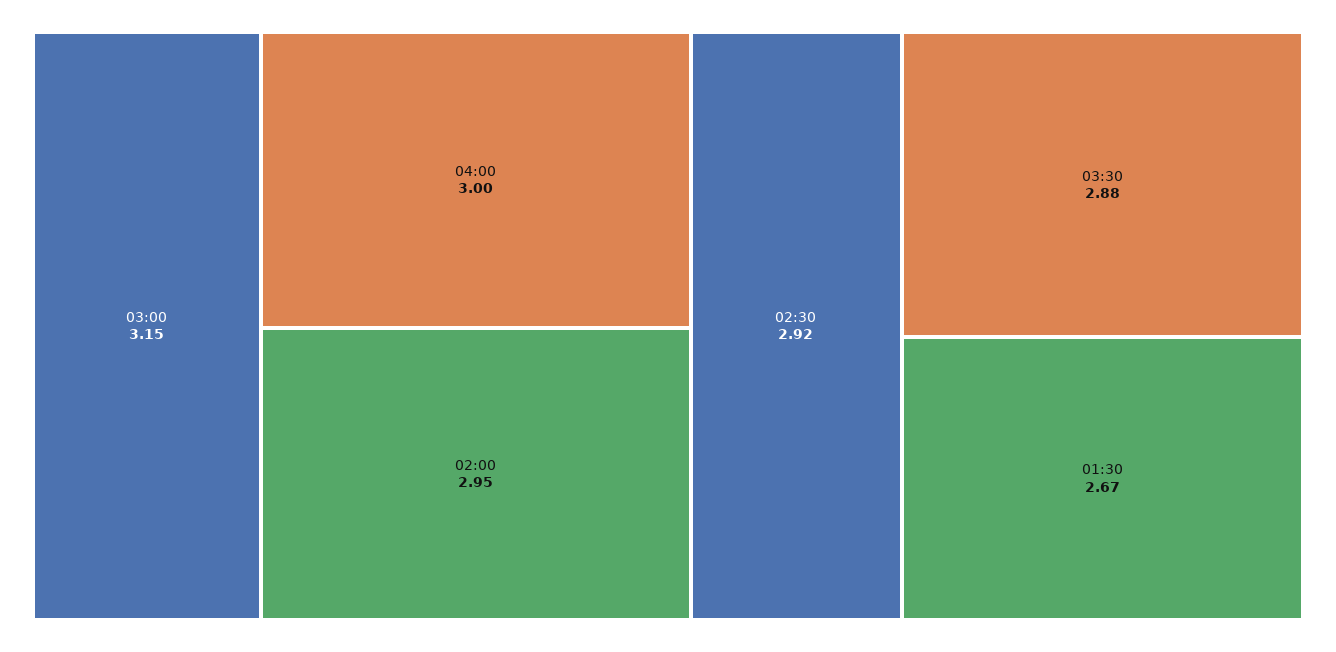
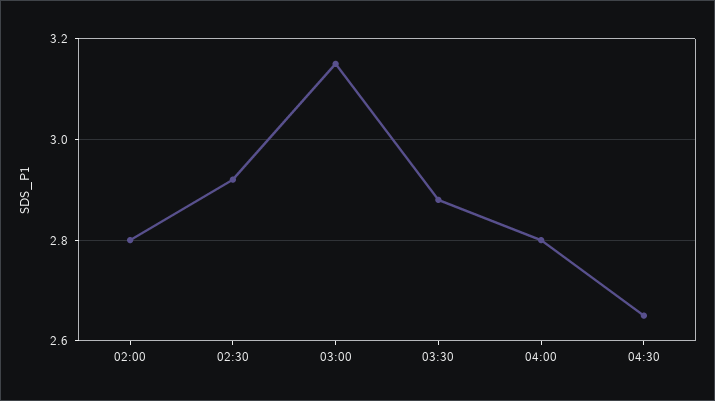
04:00: 3 -> 2.8
02:00: 2.95 -> 2.8
01:30: 2.67 -> none
04:30: none -> 2.65

